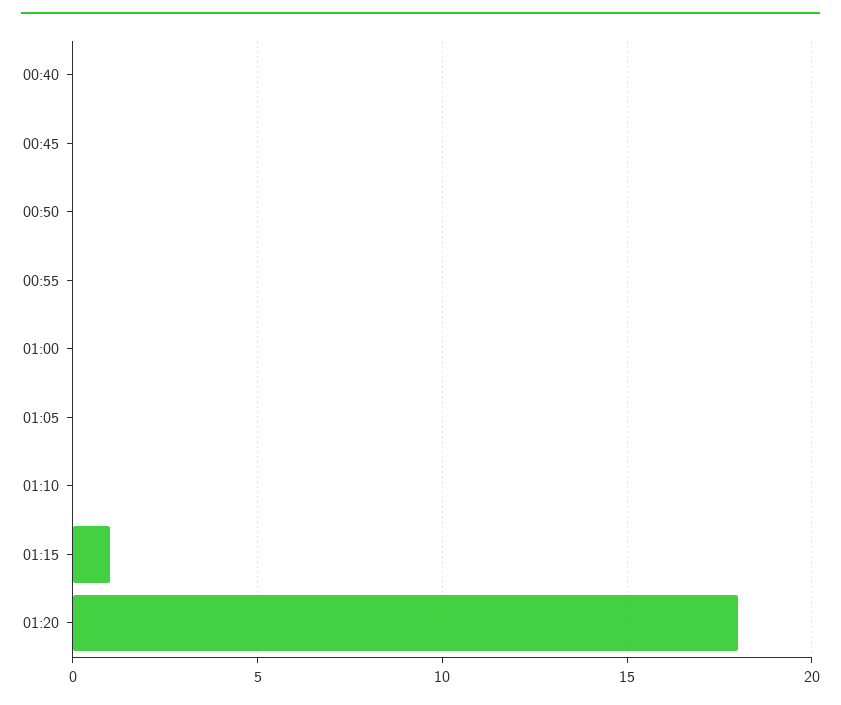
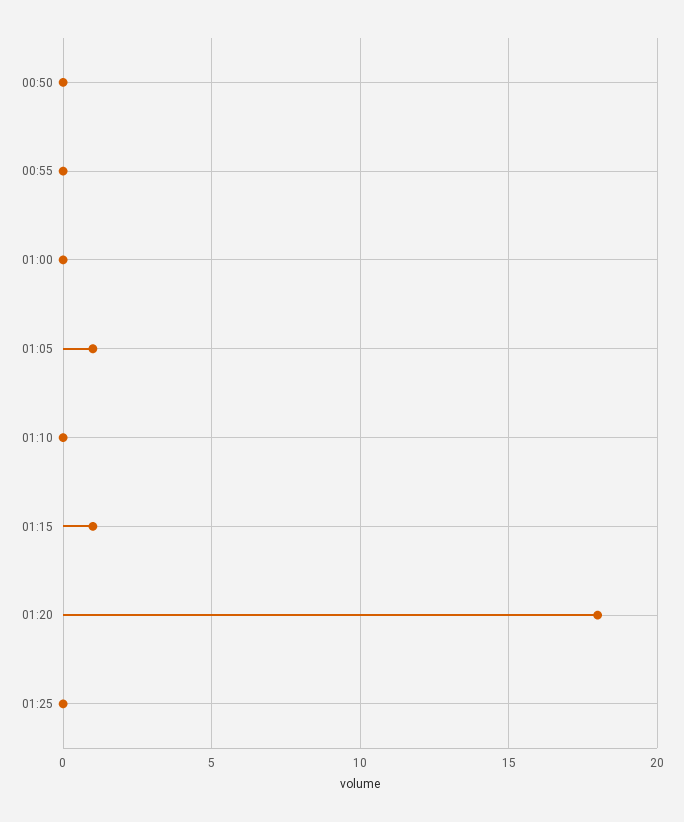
00:40: 0 -> none
00:45: 0 -> none
01:05: 0 -> 1
01:25: none -> 0

